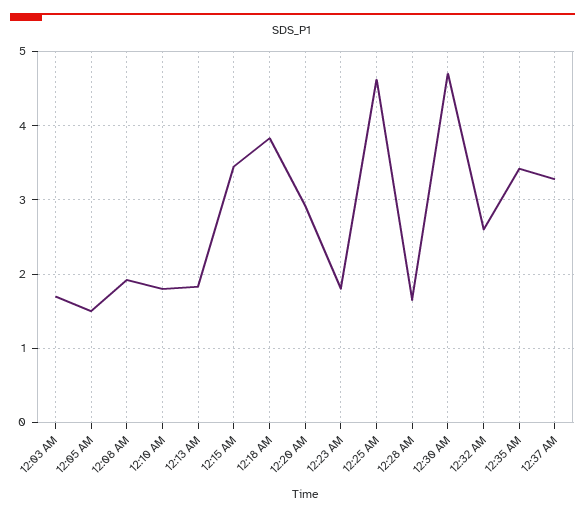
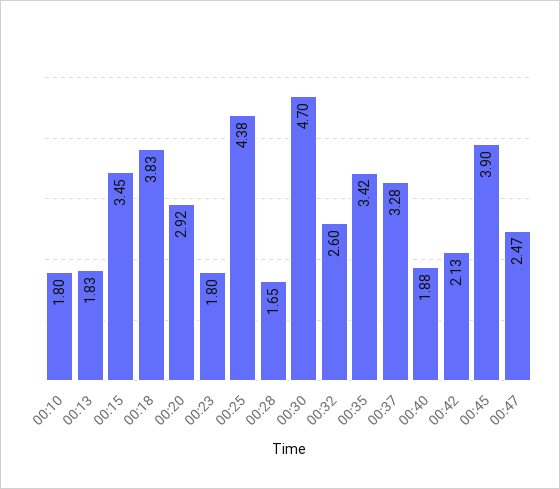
12:03 AM: 1.7 -> none
12:05 AM: 1.5 -> none
12:08 AM: 1.9 -> none
12:25 AM: 4.6 -> 4.38
00:40: none -> 1.88
00:42: none -> 2.13
00:45: none -> 3.9
00:47: none -> 2.47

